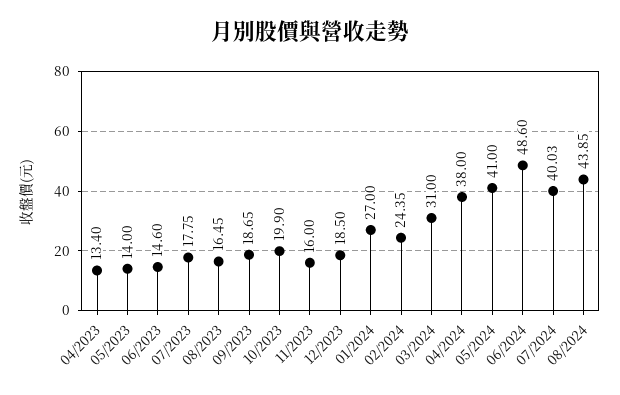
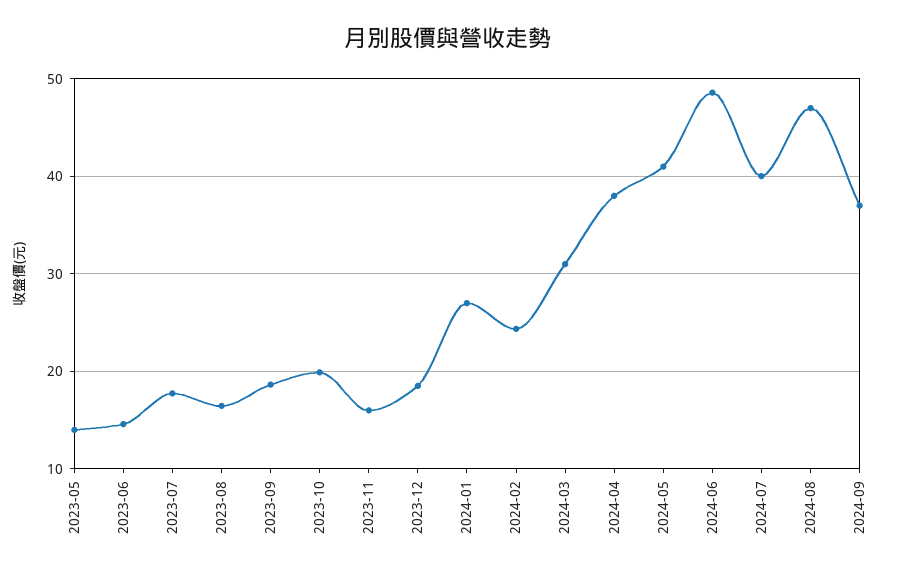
04/2023: 13.4 -> none
08/2024: 43.85 -> 47
2024-09: none -> 37

